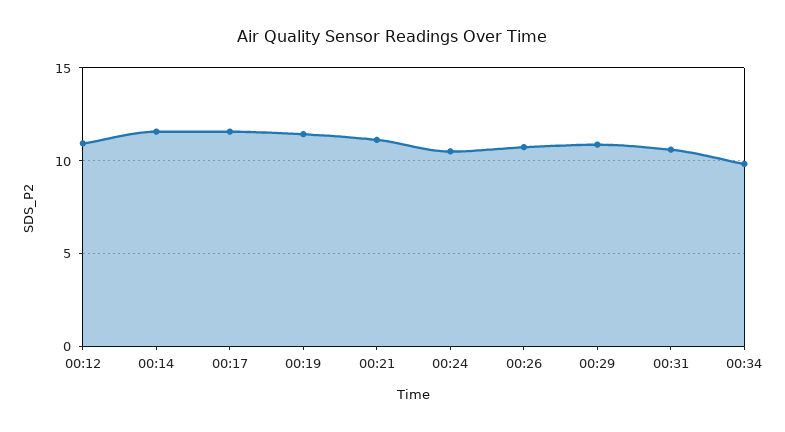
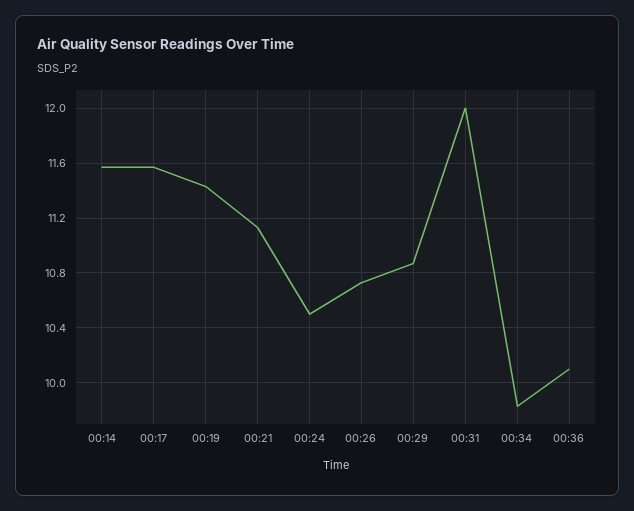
00:12: 11 -> none
00:31: 10.5 -> 12
00:36: none -> 10.1

